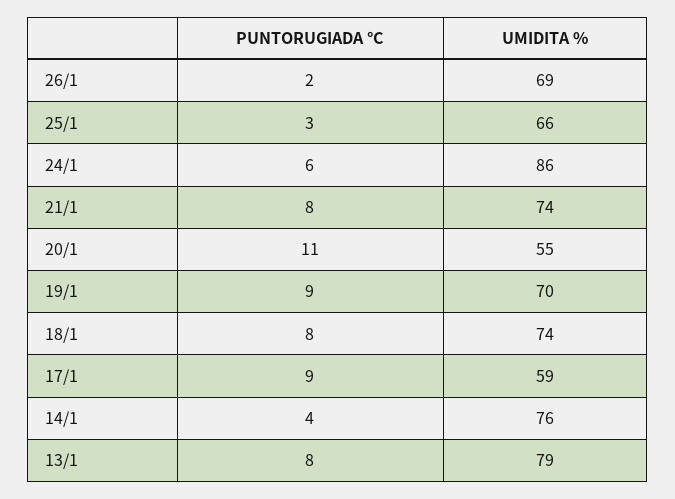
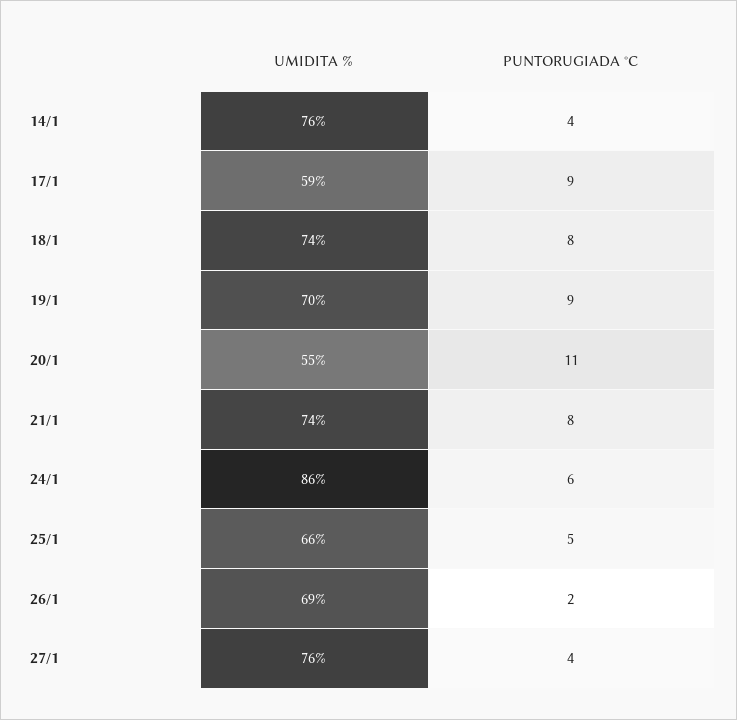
PUNTORUGIADA °C, 25/1: 3 -> 5
PUNTORUGIADA °C, 13/1: 8 -> none
UMIDITA %, 13/1: 79 -> none
UMIDITA %, 27/1: none -> 76
PUNTORUGIADA °C, 27/1: none -> 4

